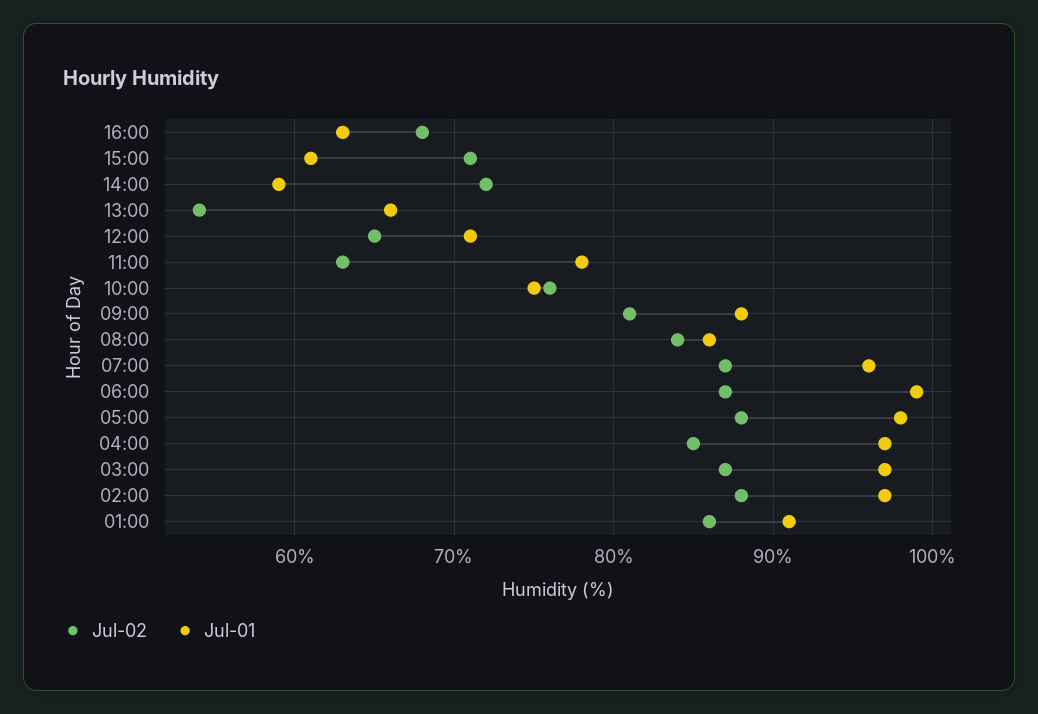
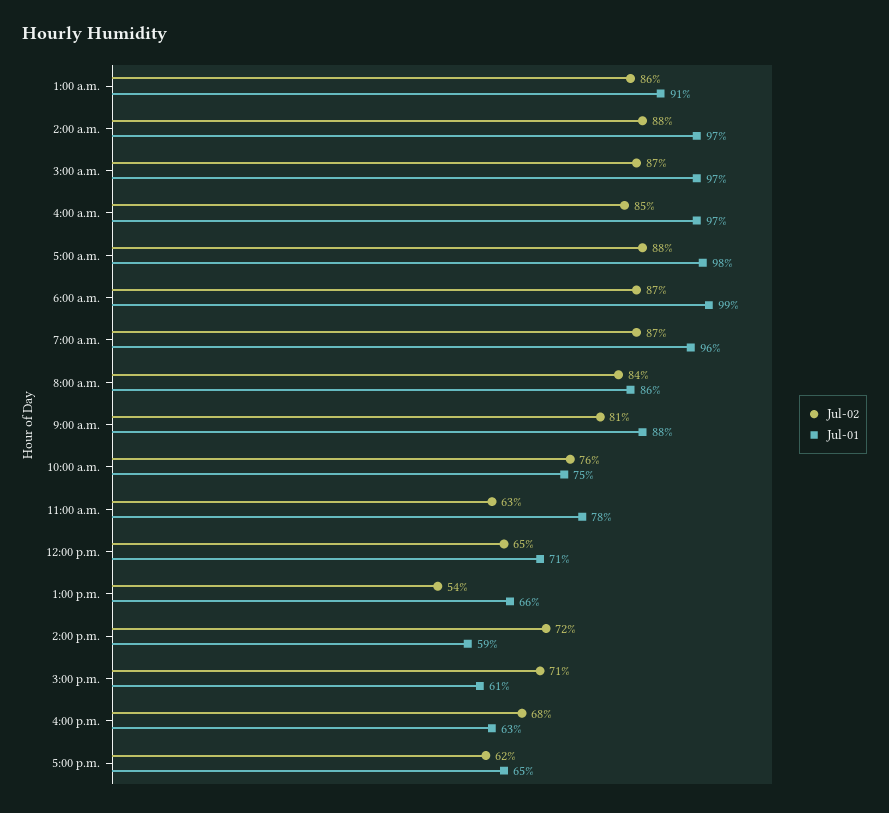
Jul-02, 5:00 p.m.: none -> 62
Jul-01, 5:00 p.m.: none -> 65

